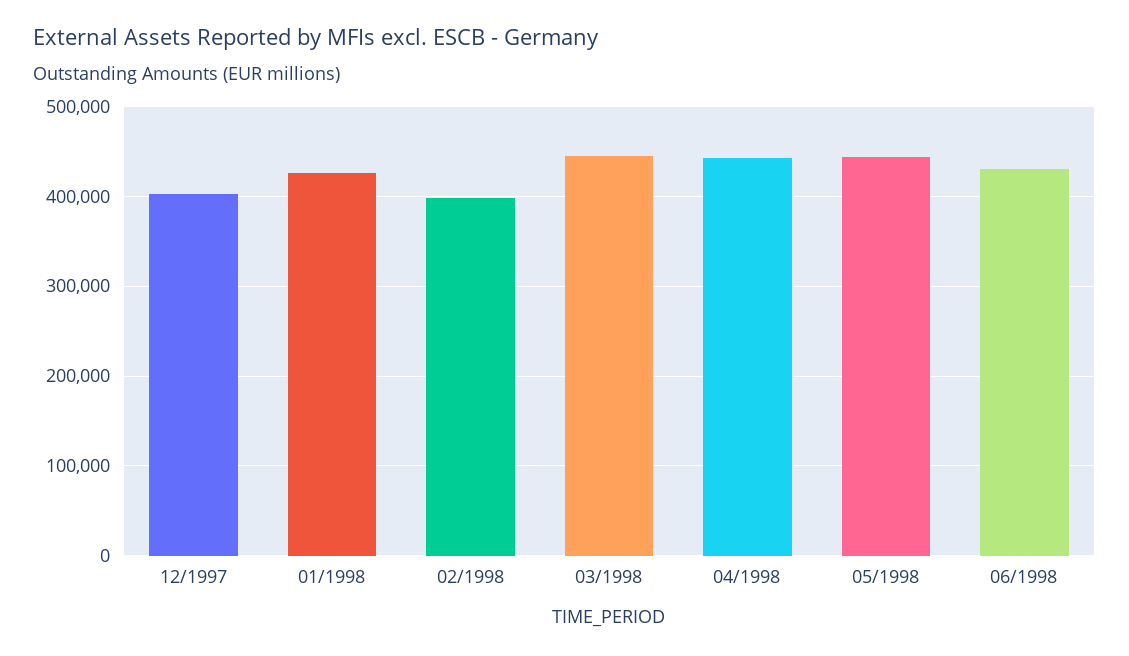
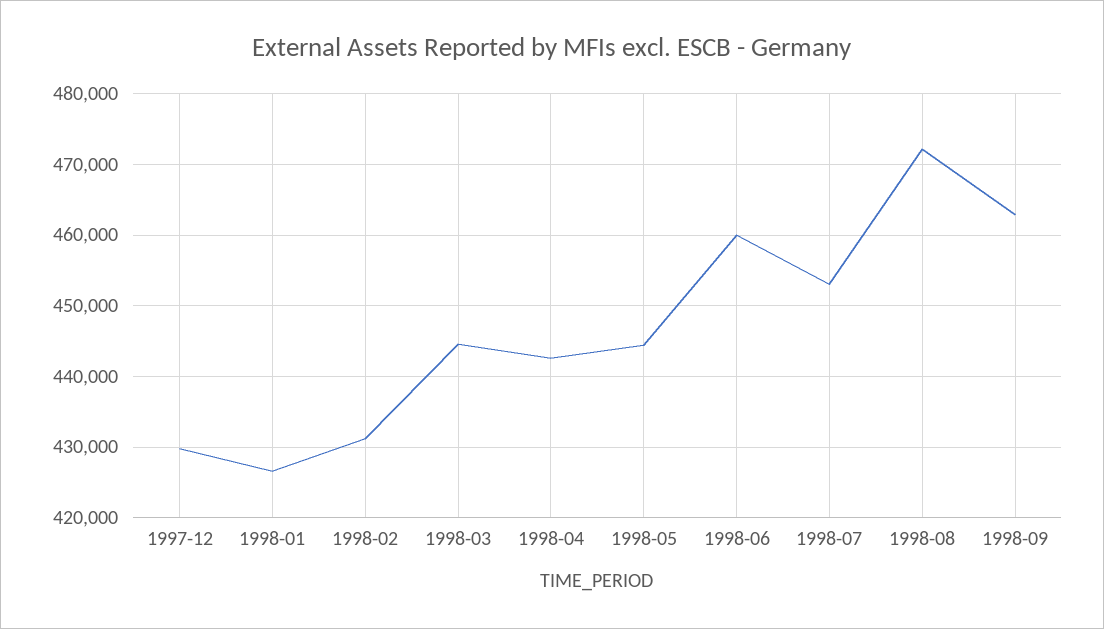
12/1997: 400000 -> 430000
02/1998: 400000 -> 431000
06/1998: 430000 -> 460000
1998-07: none -> 453000
1998-08: none -> 472000
1998-09: none -> 463000

